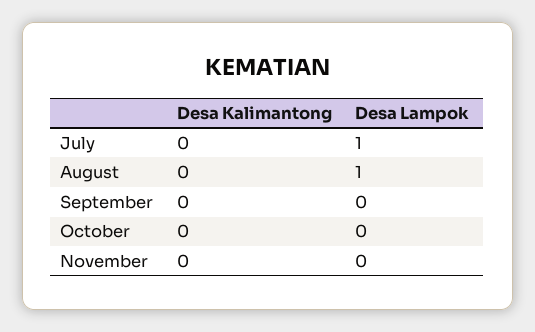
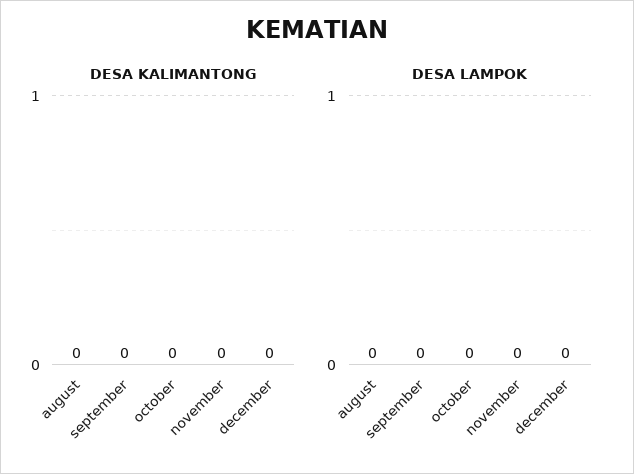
Desa Kalimantong, July: 0 -> none
Desa Lampok, July: 1 -> none
Desa Lampok, August: 1 -> 0
Desa Kalimantong, december: none -> 0
Desa Lampok, december: none -> 0

